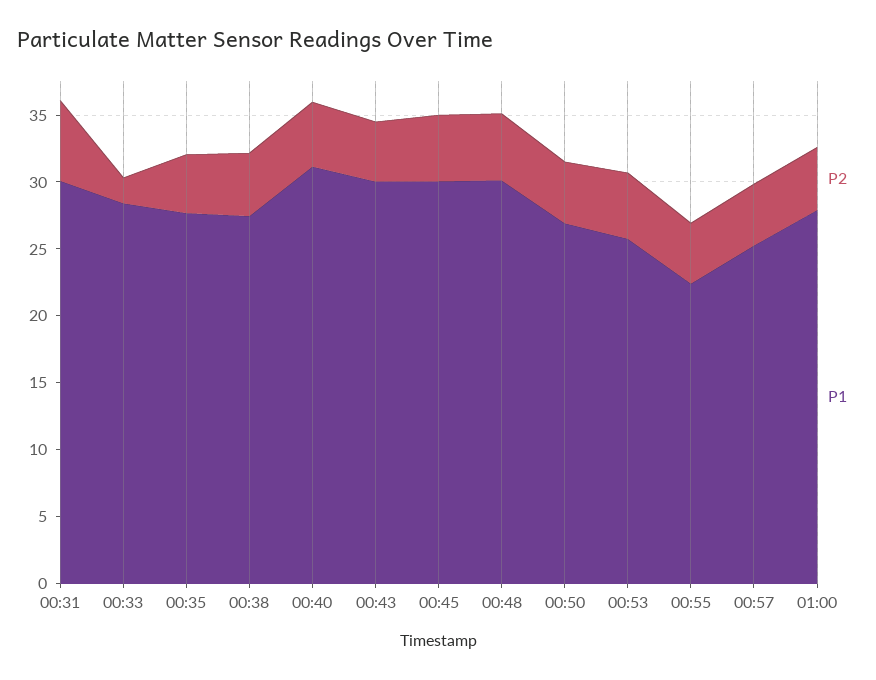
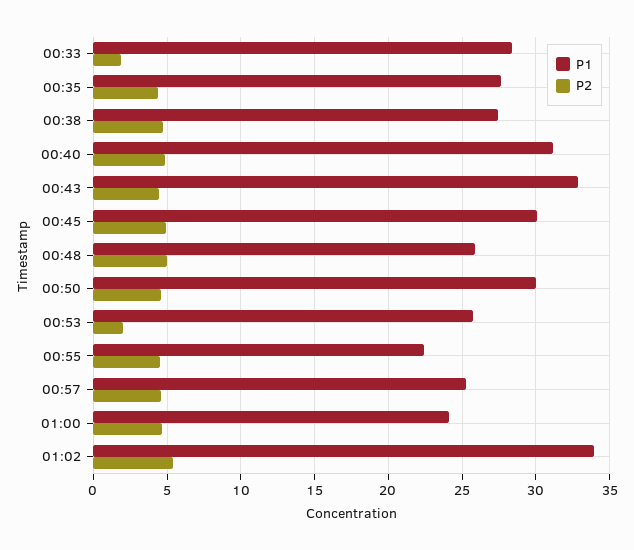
P2, 00:31: 6 -> none
P1, 00:31: 30 -> none
P1, 00:43: 30 -> 33
P1, 00:48: 30 -> 26
P1, 00:50: 27 -> 30
P2, 00:53: 5 -> 2
P1, 01:00: 28 -> 24
P1, 01:02: none -> 34
P2, 01:02: none -> 5.5

